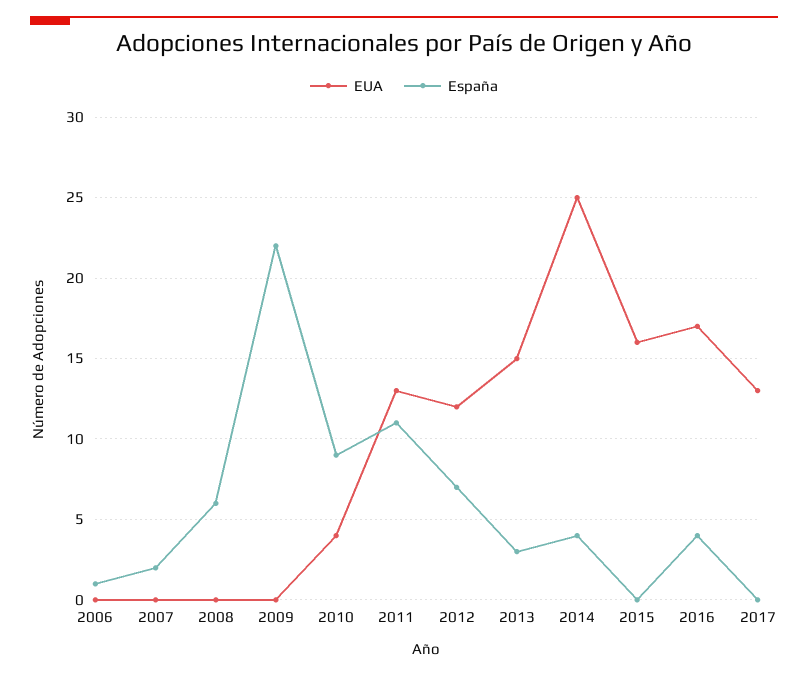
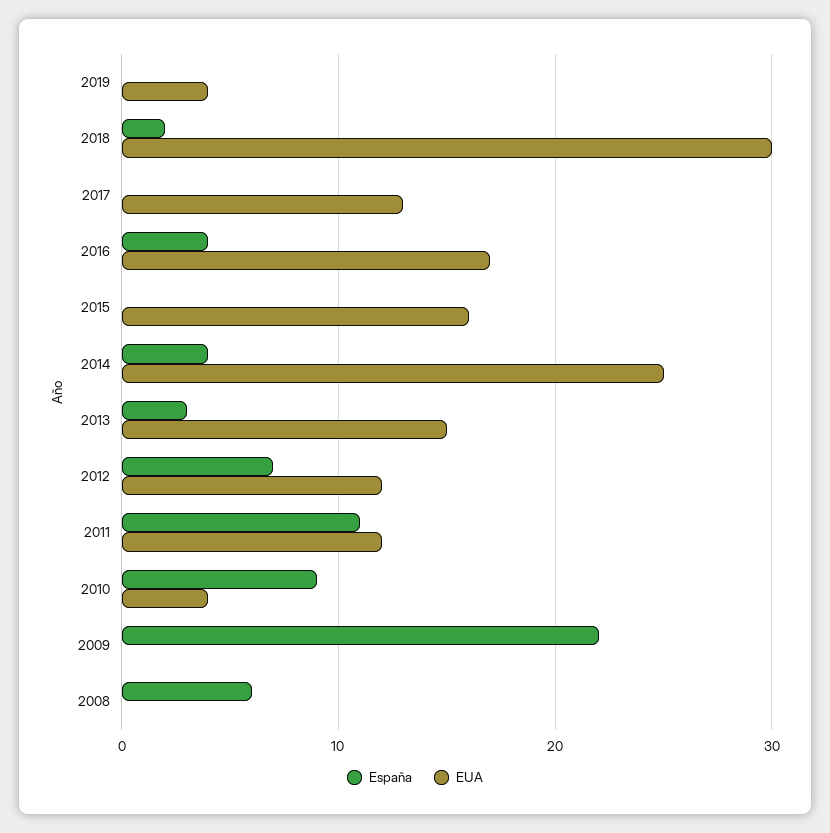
EUA, 2006: 0 -> none
España, 2006: 1 -> none
EUA, 2007: 0 -> none
España, 2007: 2 -> none
EUA, 2011: 13 -> 12
España, 2019: none -> 0
EUA, 2019: none -> 4
España, 2018: none -> 2
EUA, 2018: none -> 30

